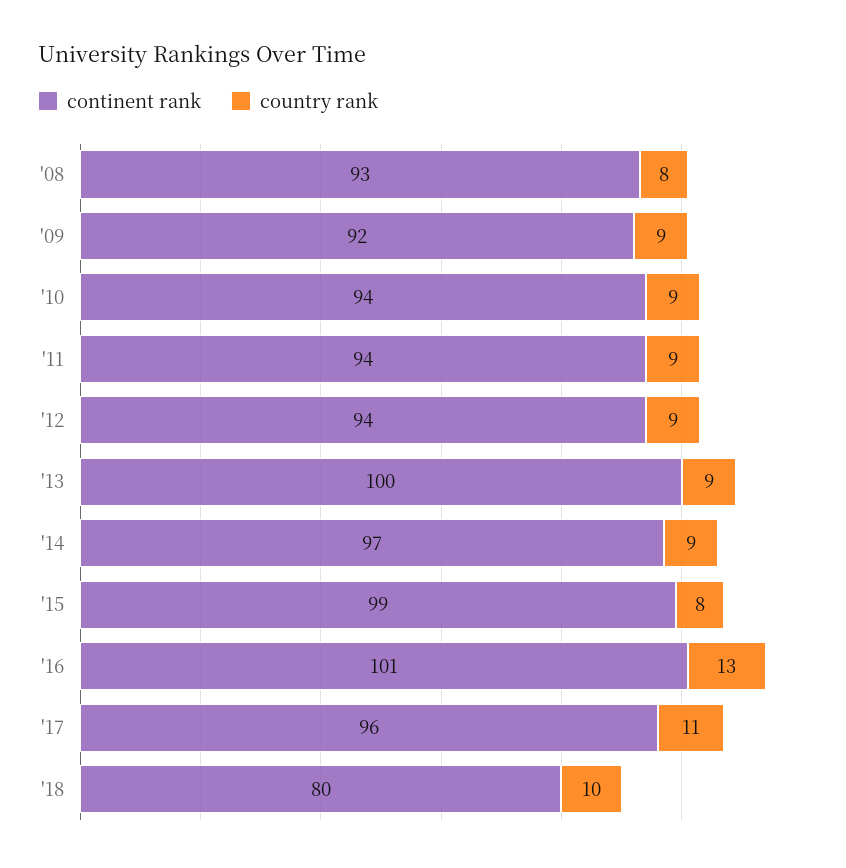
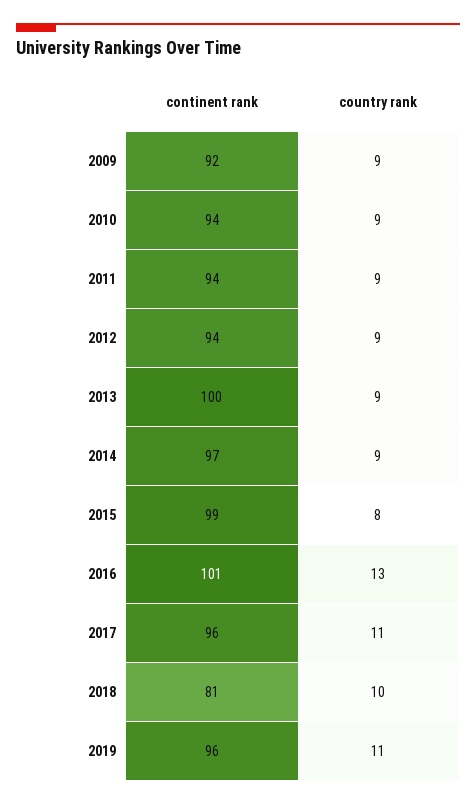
continent rank, '08: 93 -> none
country rank, '08: 8 -> none
continent rank, '18: 80 -> 81
continent rank, 2019: none -> 96
country rank, 2019: none -> 11

